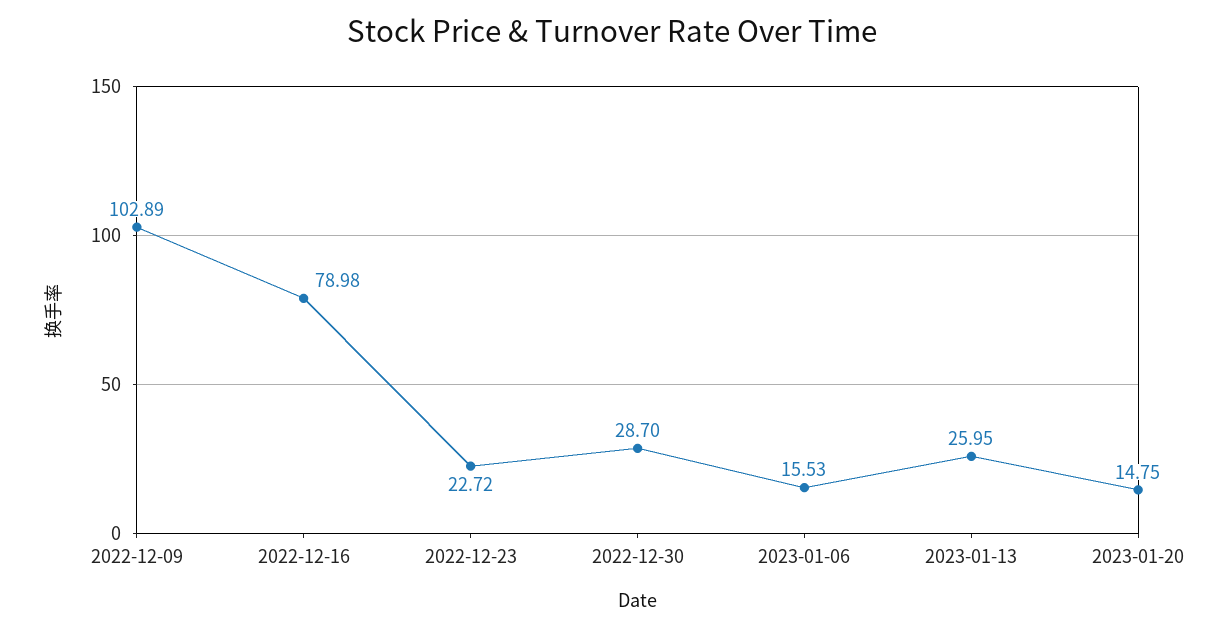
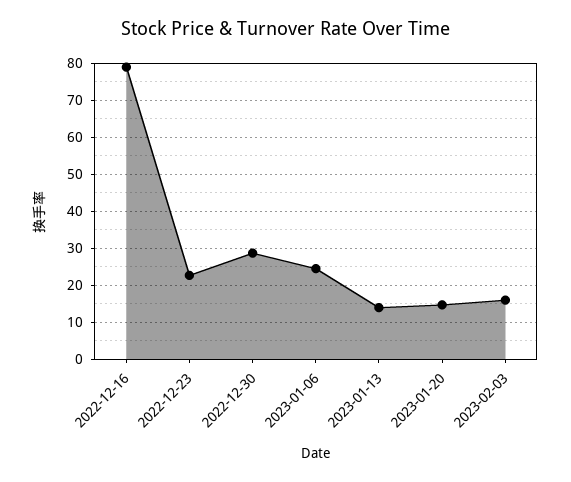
2022-12-09: 102.89 -> none
2023-01-06: 15.53 -> 24
2023-01-13: 25.95 -> 14
2023-02-03: none -> 16

